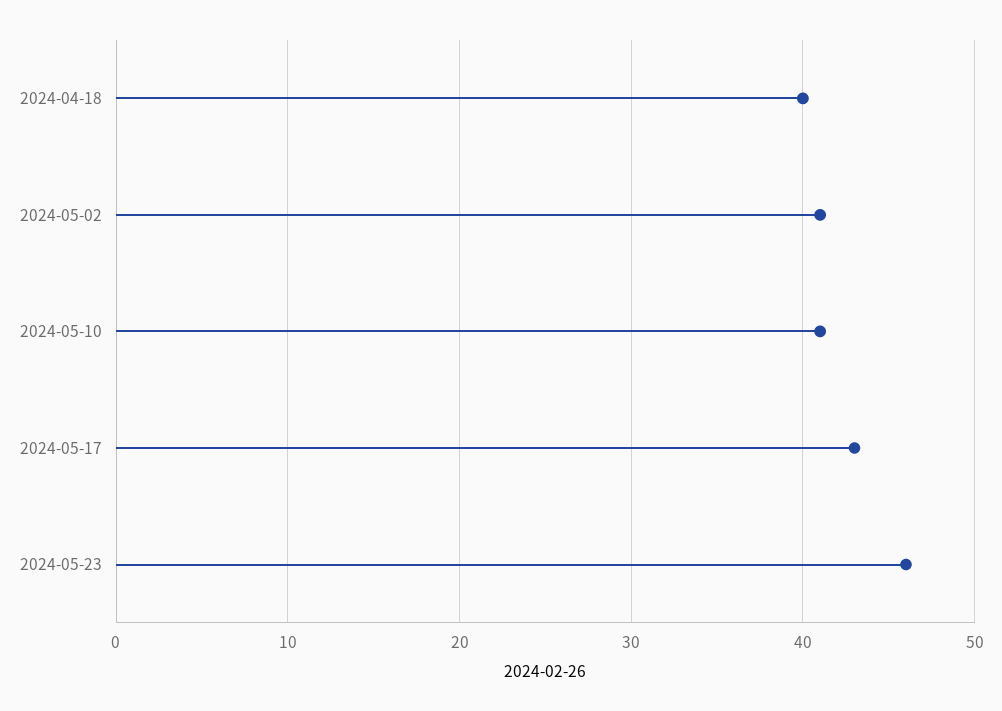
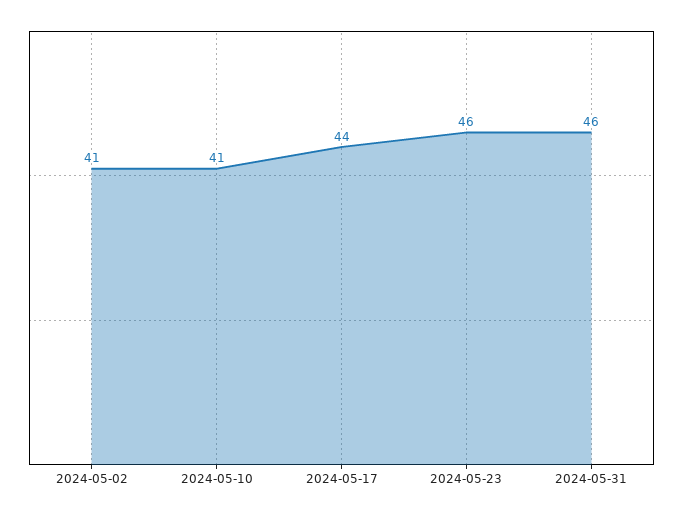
2024-04-18: 40 -> none
2024-05-17: 43 -> 44
2024-05-31: none -> 46

